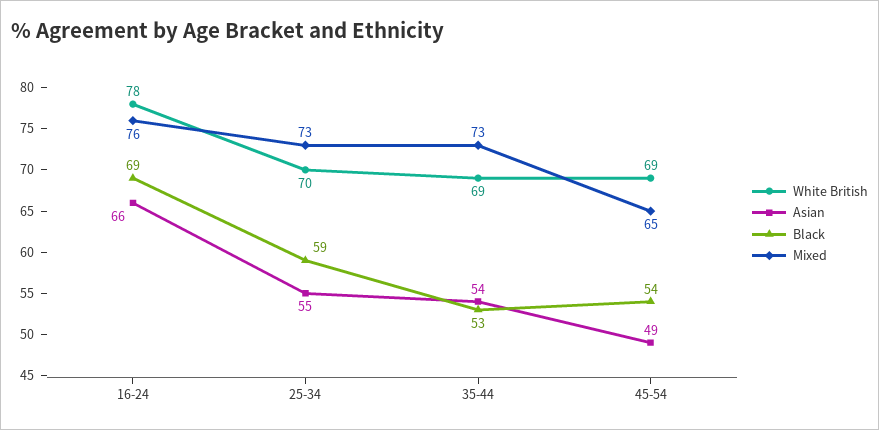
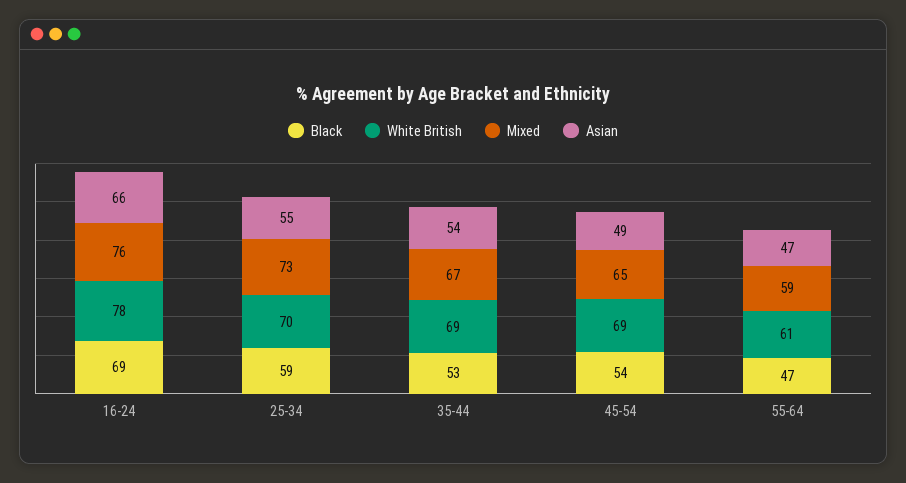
Mixed, 35-44: 73 -> 67
Black, 55-64: none -> 47
White British, 55-64: none -> 61
Mixed, 55-64: none -> 59
Asian, 55-64: none -> 47

